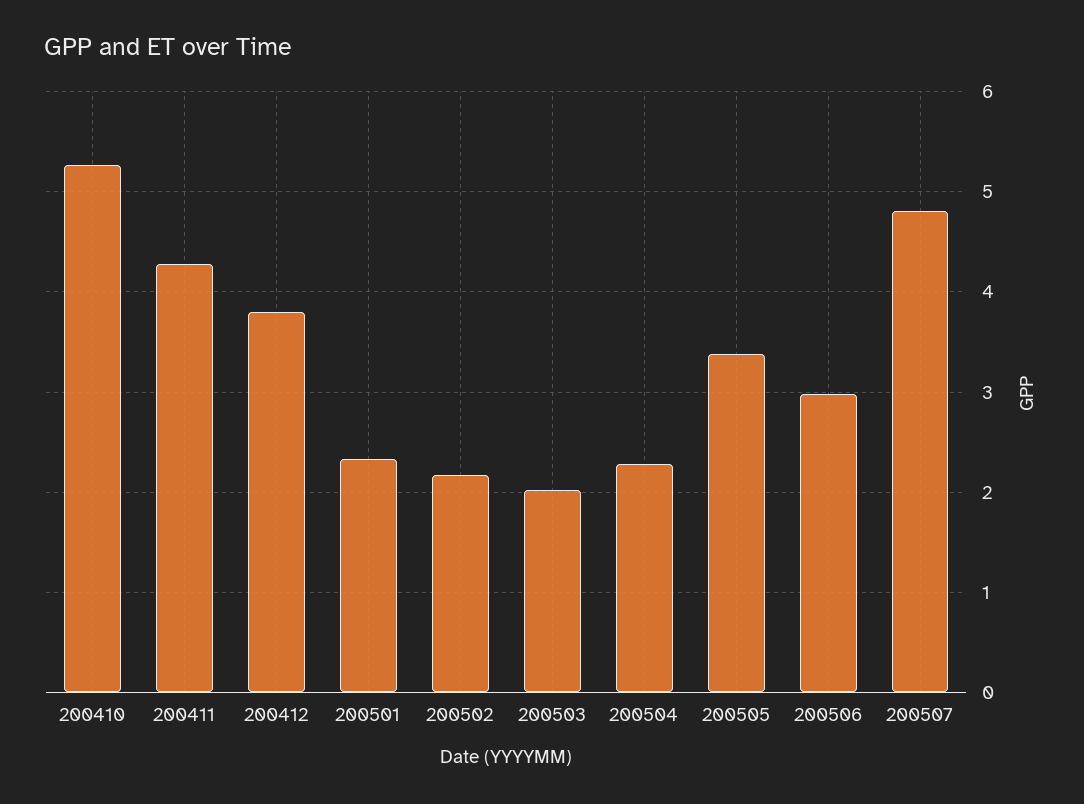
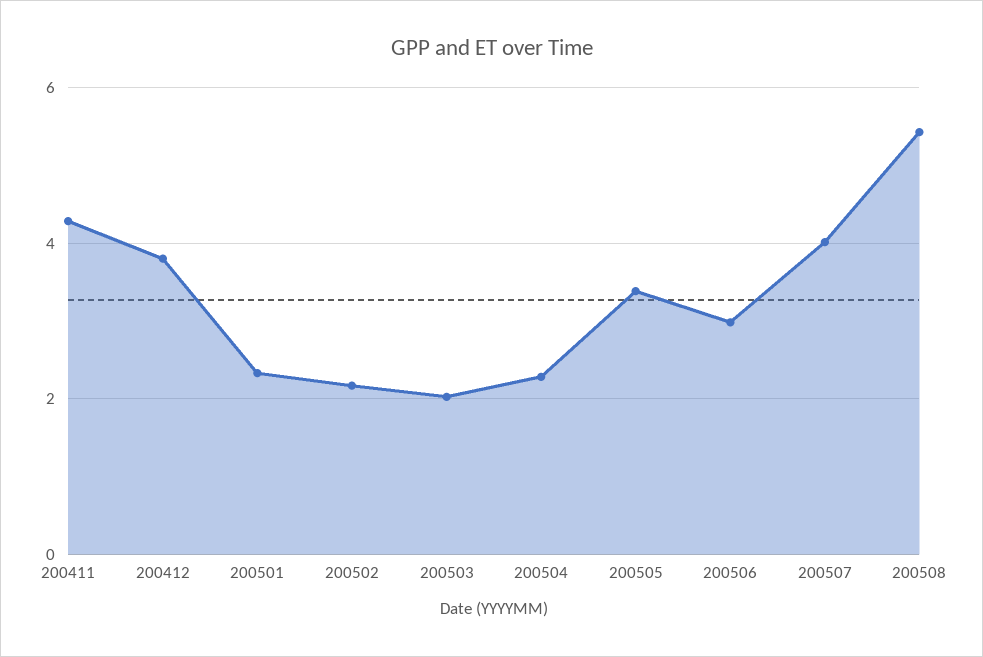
200410: 5.3 -> none
200507: 4.8 -> 4
200508: none -> 5.4

